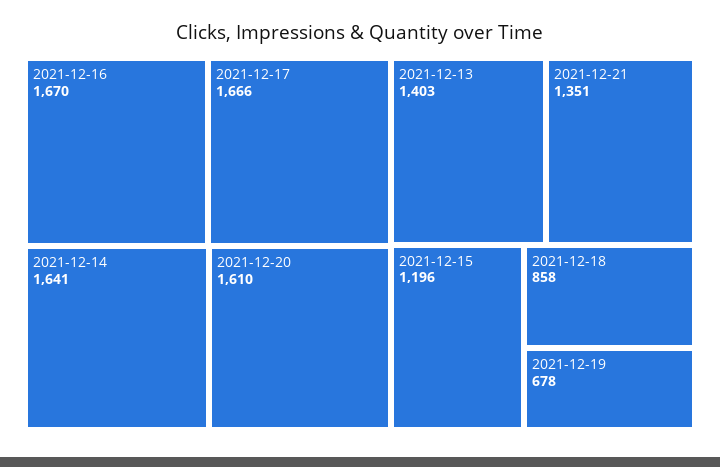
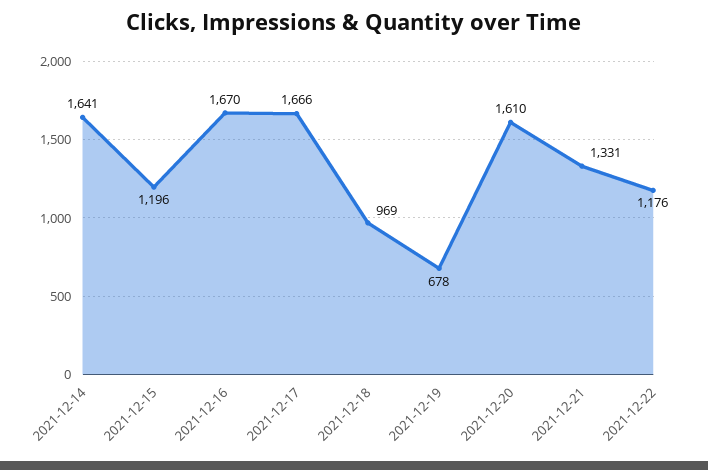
2021-12-13: 1403 -> none
2021-12-21: 1351 -> 1331
2021-12-18: 858 -> 969
2021-12-22: none -> 1176

